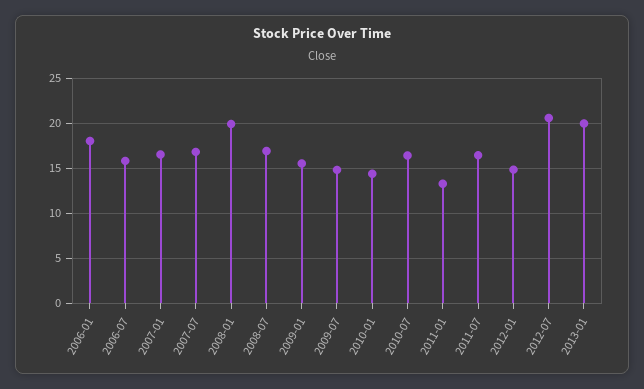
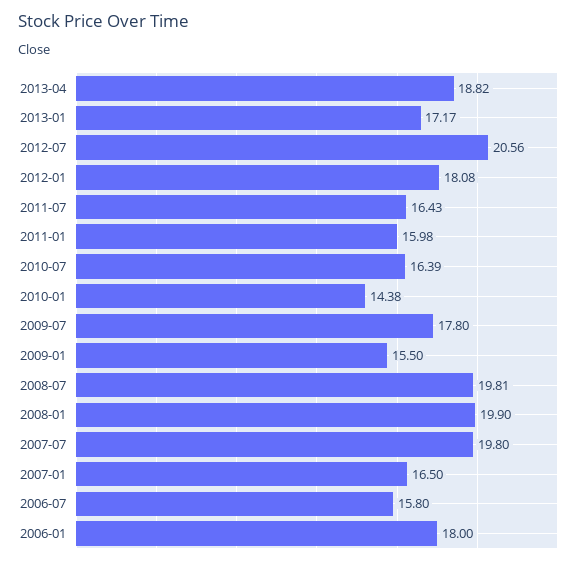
2007-07: 17 -> 19.8
2008-07: 17 -> 19.81
2009-07: 15 -> 17.8
2011-01: 13 -> 15.98
2012-01: 15 -> 18.08
2013-01: 20 -> 17.17
2013-04: none -> 18.82

